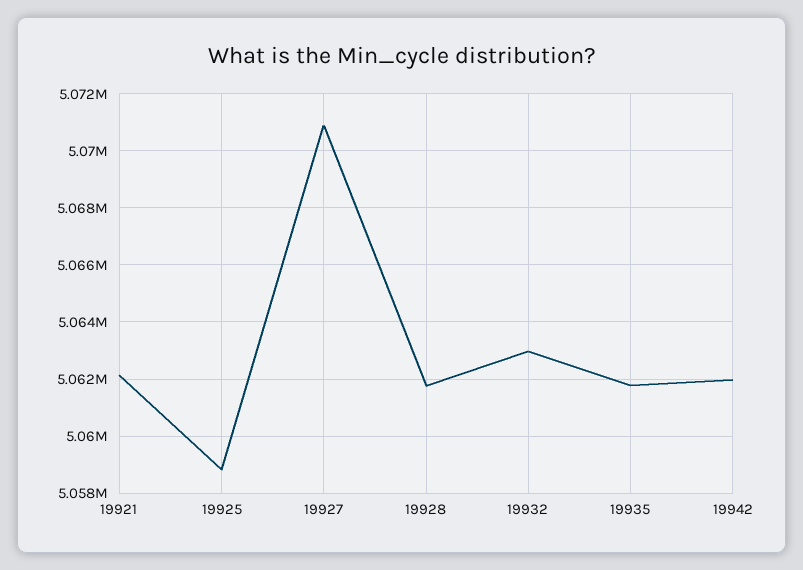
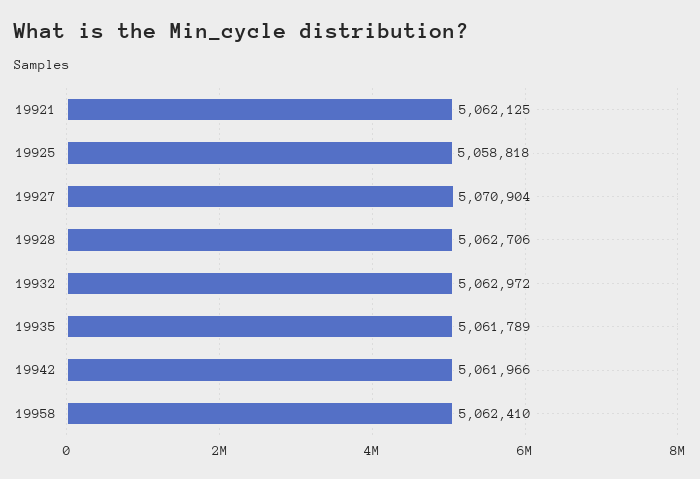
19928: 5061750 -> 5062706
19958: none -> 5062410

